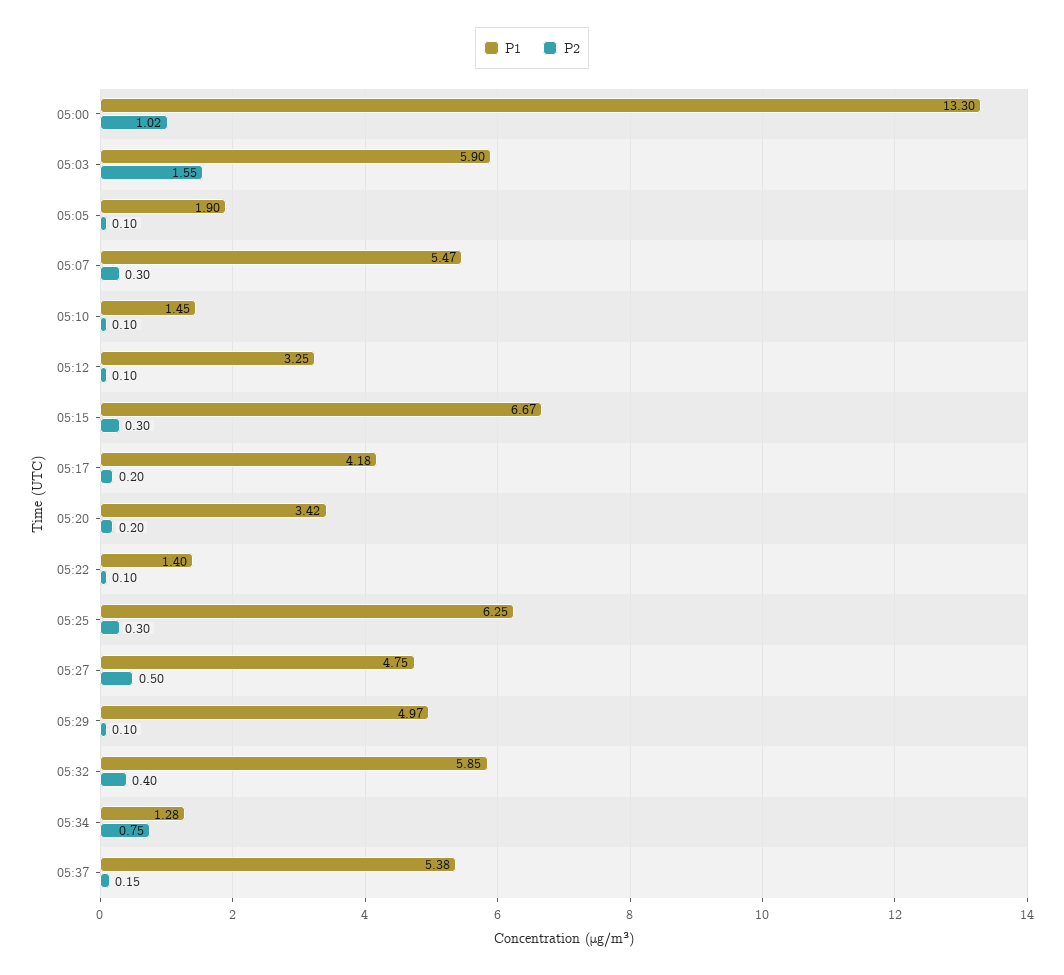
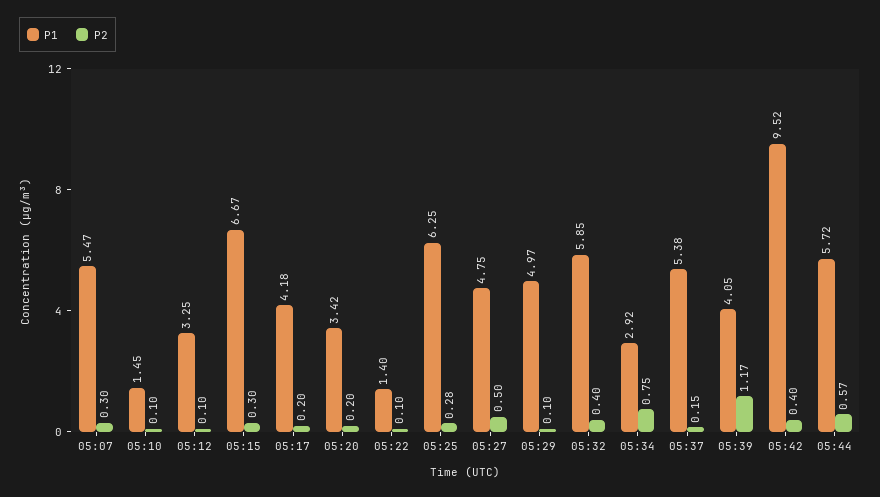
P1, 05:00: 13.3 -> none
P2, 05:00: 1.02 -> none
P1, 05:03: 5.9 -> none
P2, 05:03: 1.55 -> none
P1, 05:05: 1.9 -> none
P2, 05:05: 0.1 -> none
P2, 05:25: 0.3 -> 0.28
P1, 05:34: 1.28 -> 2.92
P1, 05:39: none -> 4.05
P2, 05:39: none -> 1.17
P1, 05:42: none -> 9.52
P2, 05:42: none -> 0.4
P1, 05:44: none -> 5.72
P2, 05:44: none -> 0.57

